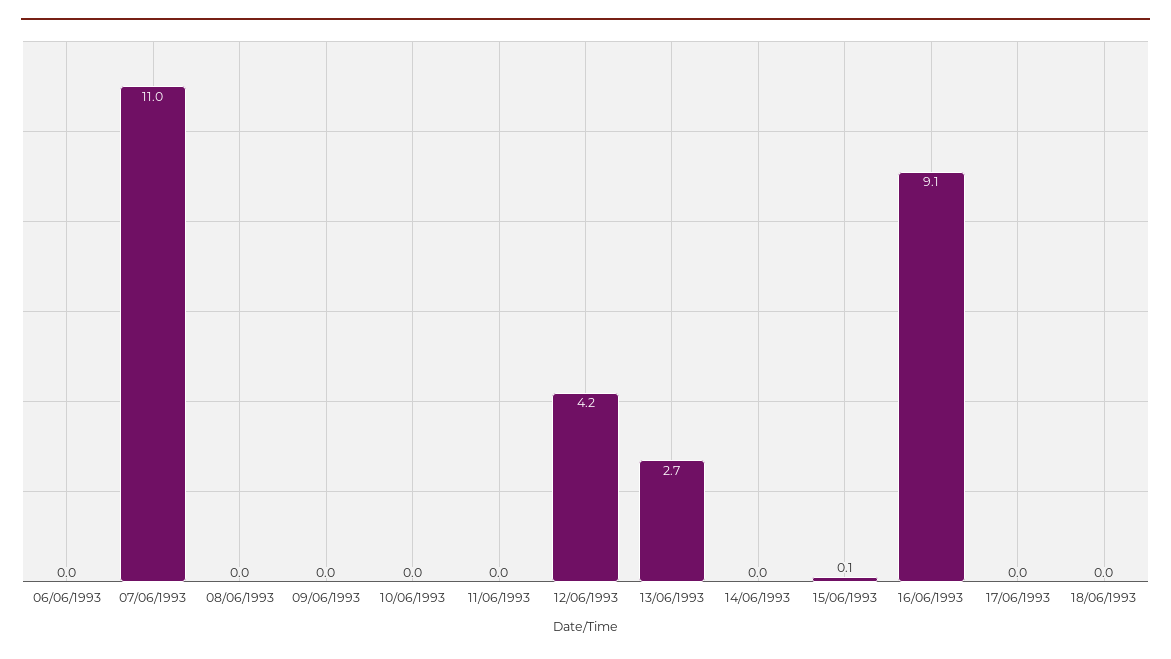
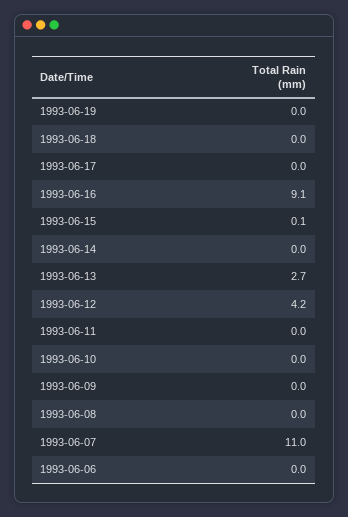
1993-06-19: none -> 0

